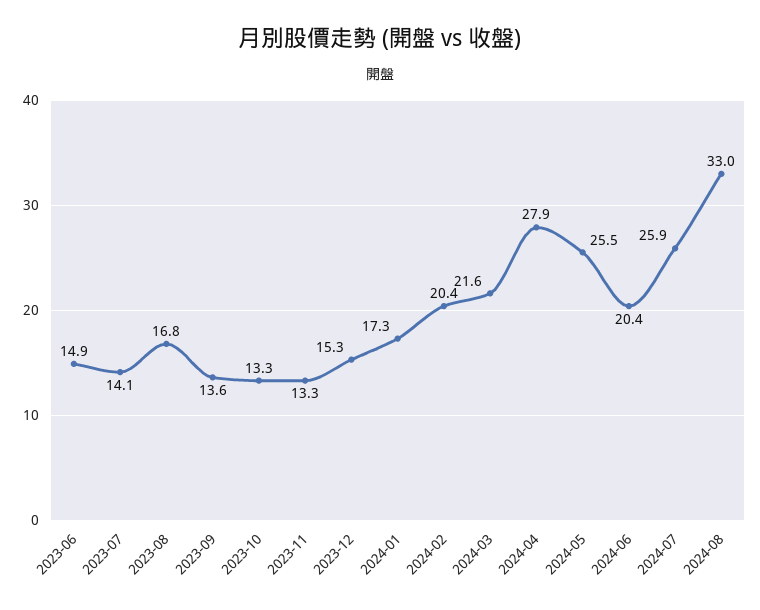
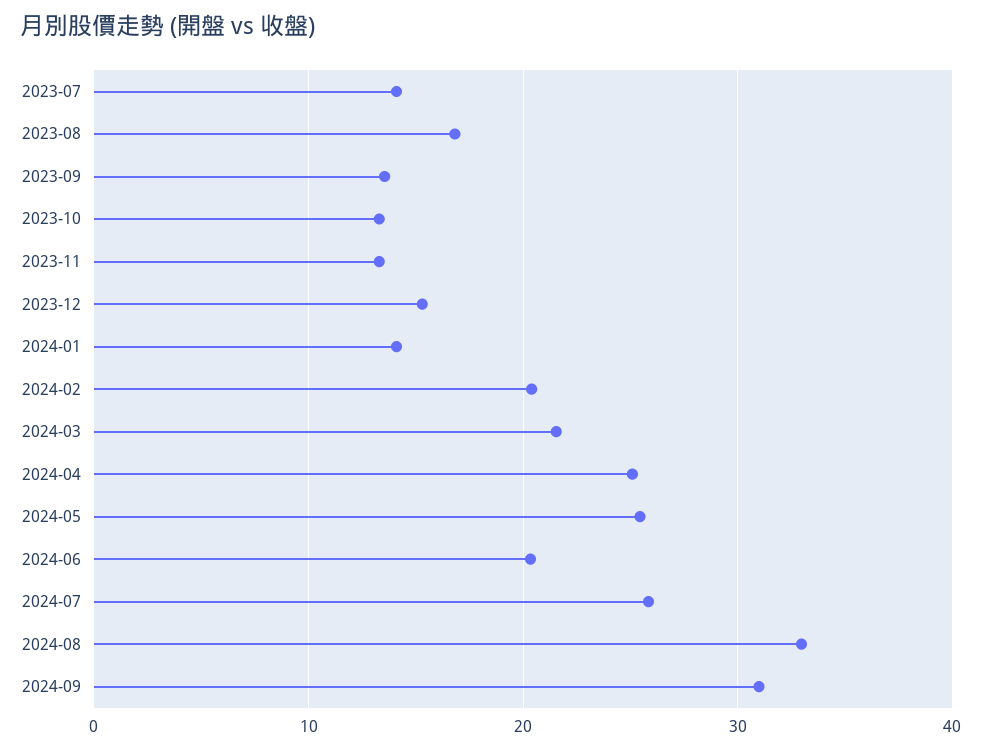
2023-06: 14.9 -> none
2024-01: 17.3 -> 14
2024-04: 27.9 -> 25
2024-09: none -> 31

